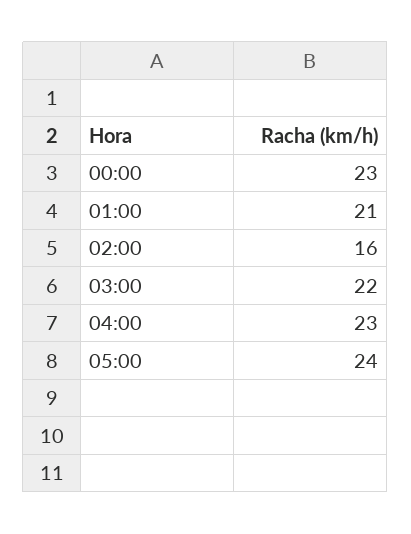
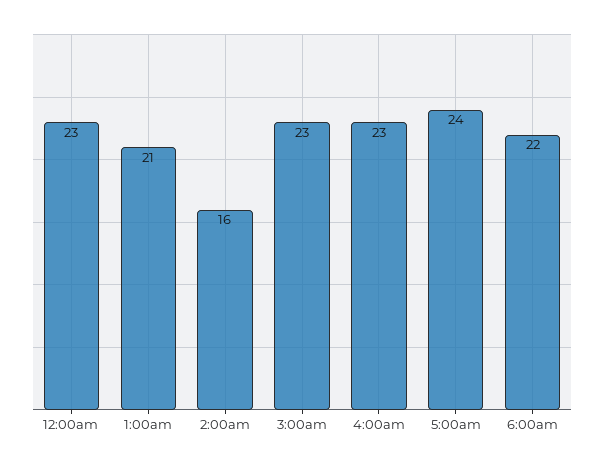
03:00: 22 -> 23
6:00am: none -> 22

